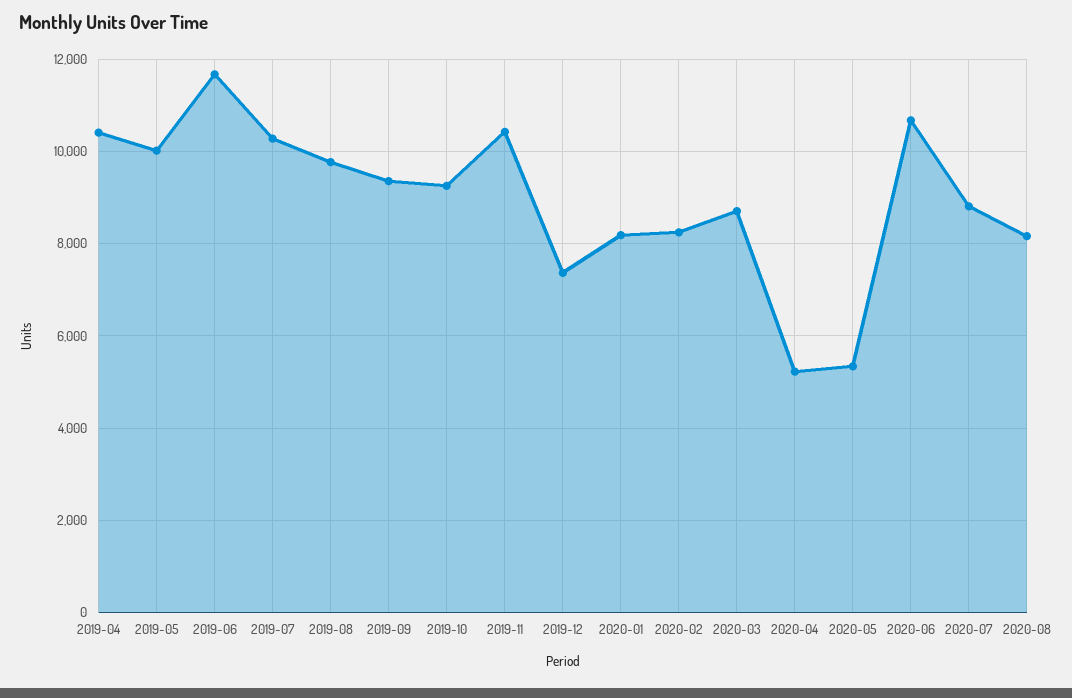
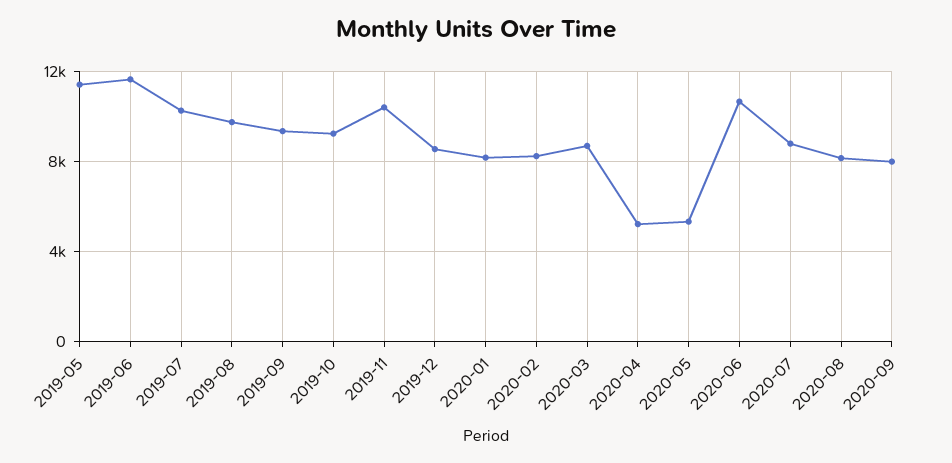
2019-04: 10400 -> none
2019-05: 10000 -> 11500
2019-12: 7400 -> 8500
2020-09: none -> 8000

